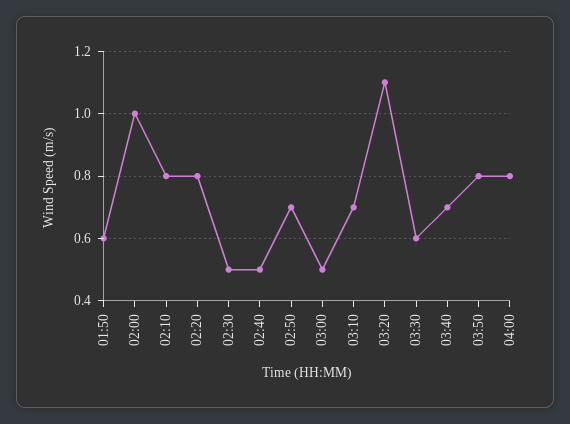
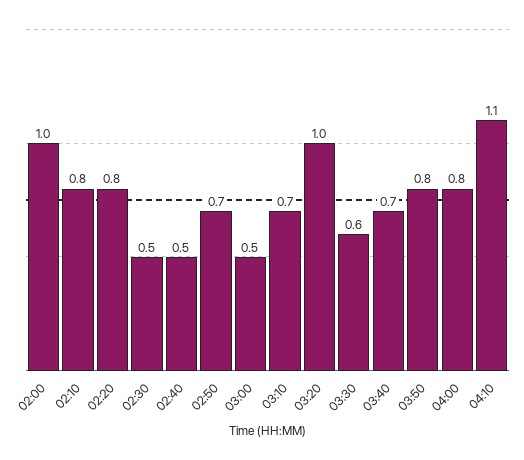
01:50: 0.6 -> none
03:20: 1.1 -> 1
04:10: none -> 1.1

